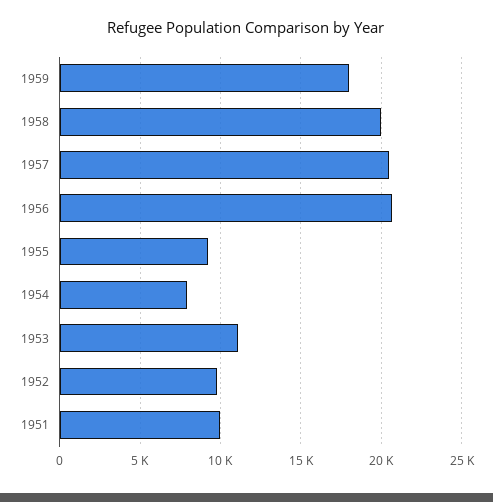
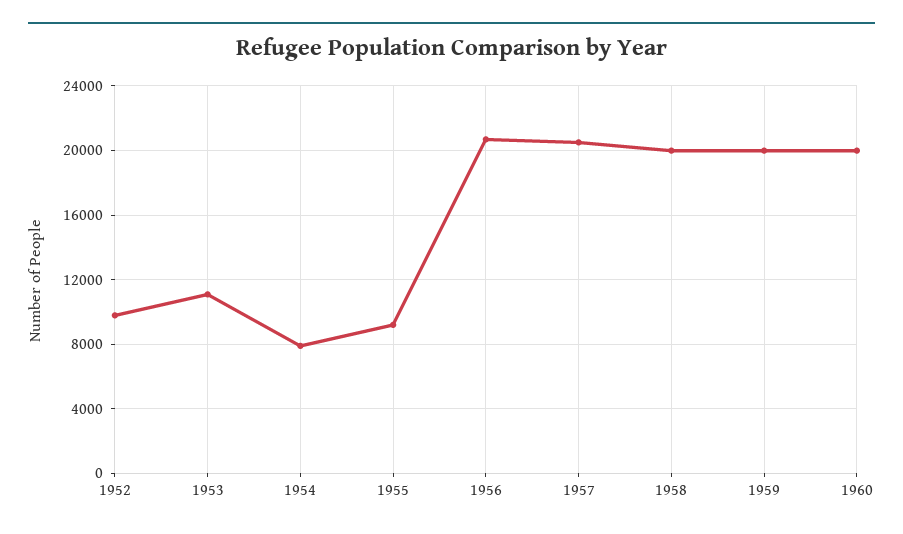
1959: 18000 -> 20000
1951: 10000 -> none
1960: none -> 20000

